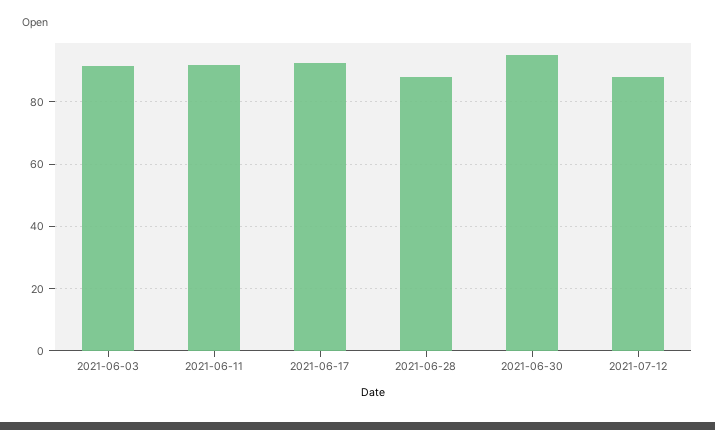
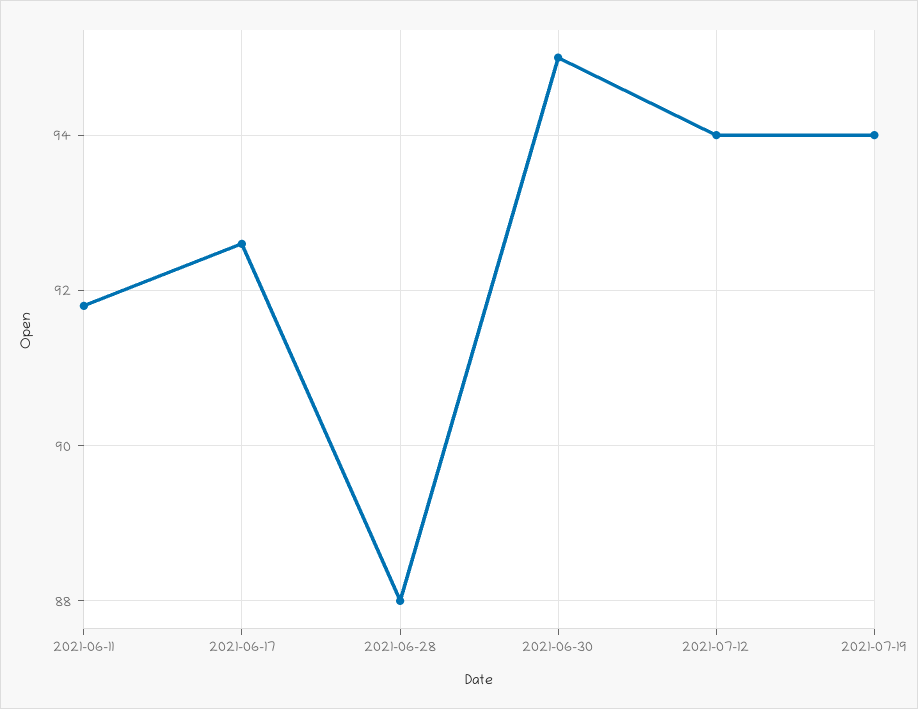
2021-06-03: 92 -> none
2021-07-12: 88 -> 94
2021-07-19: none -> 94

